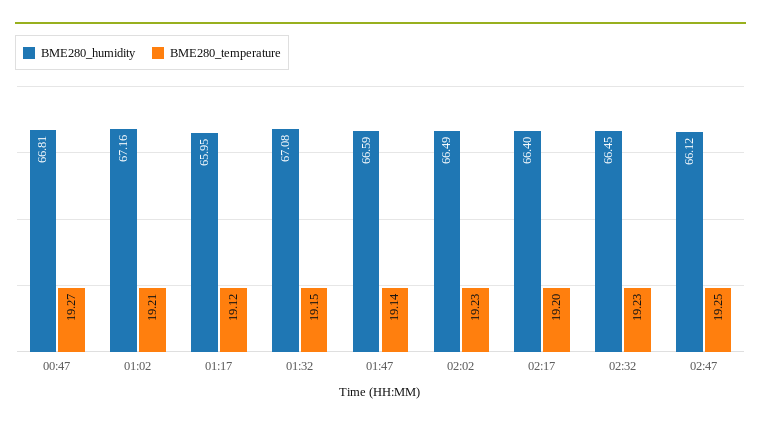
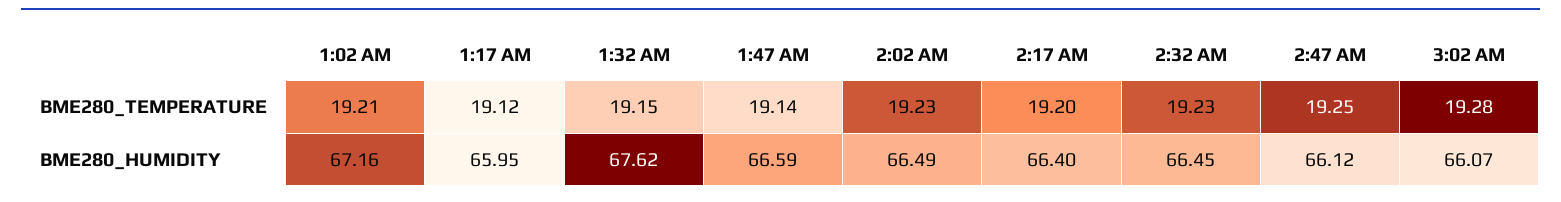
BME280_humidity, 00:47: 66.81 -> none
BME280_temperature, 00:47: 19.27 -> none
BME280_humidity, 01:32: 67.08 -> 67.62
BME280_temperature, 3:02 AM: none -> 19.28
BME280_humidity, 3:02 AM: none -> 66.07

